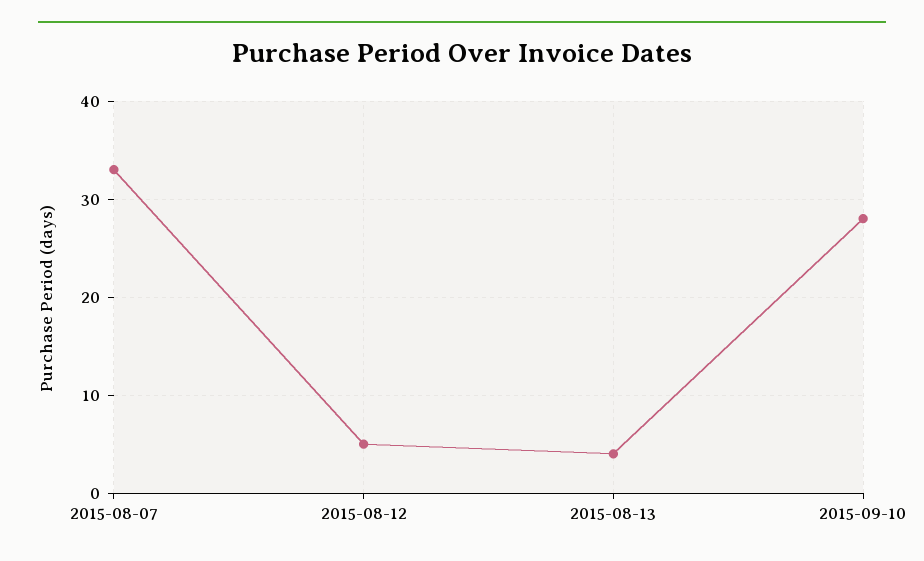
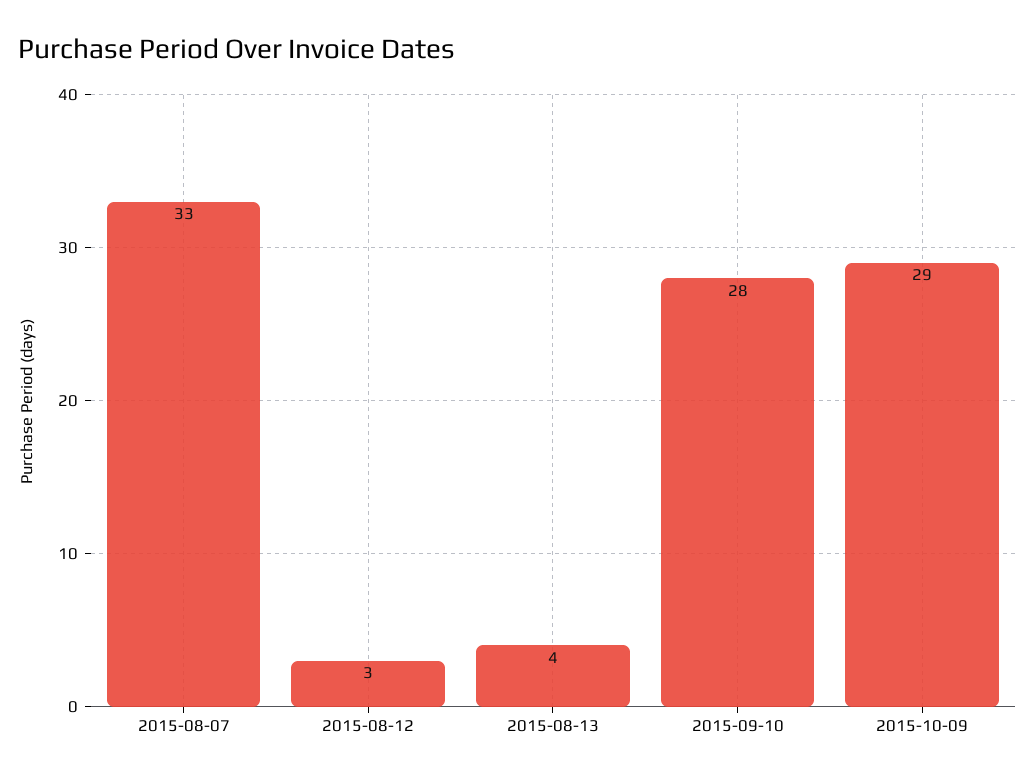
2015-08-12: 5 -> 3
2015-10-09: none -> 29

